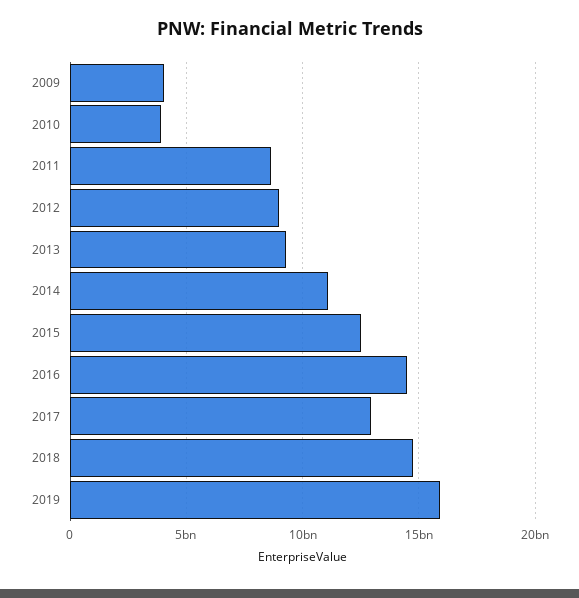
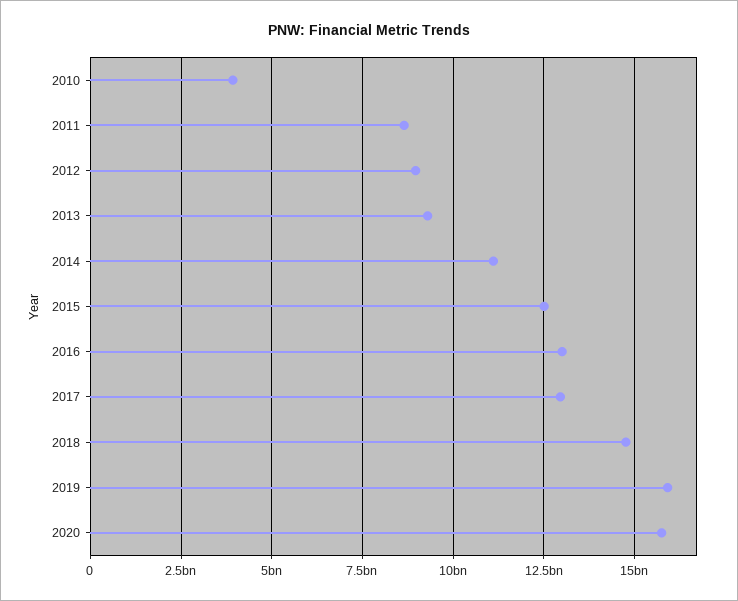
2009: 4000000000 -> none
2016: 14500000000 -> 13000000000
2020: none -> 15750000000

